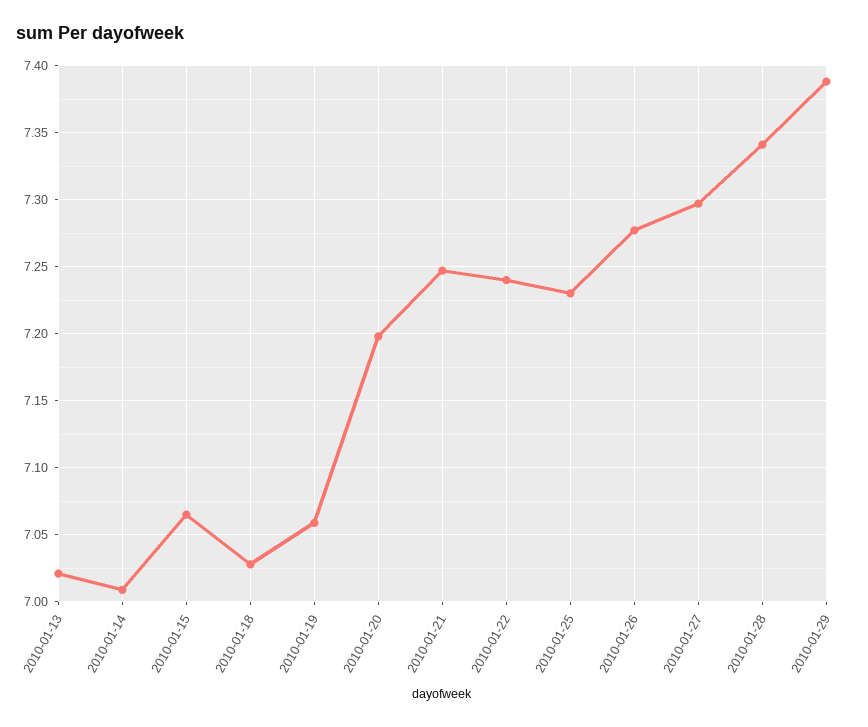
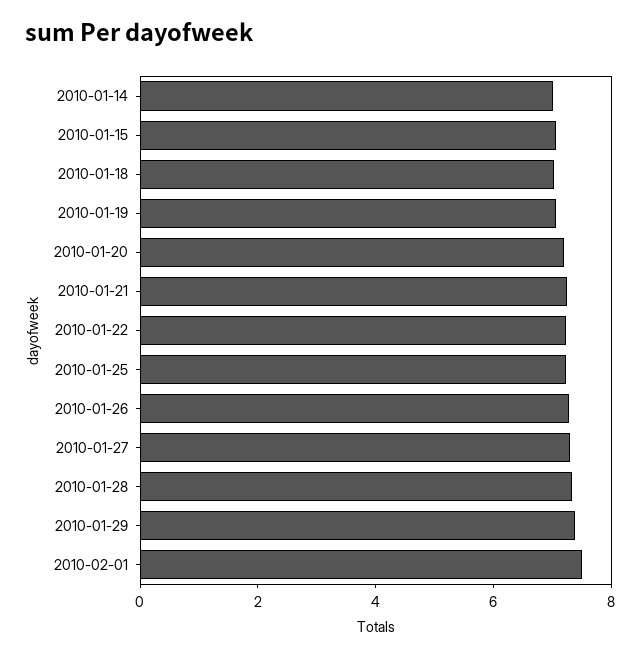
2010-01-13: 7.02 -> none
2010-02-01: none -> 7.5

